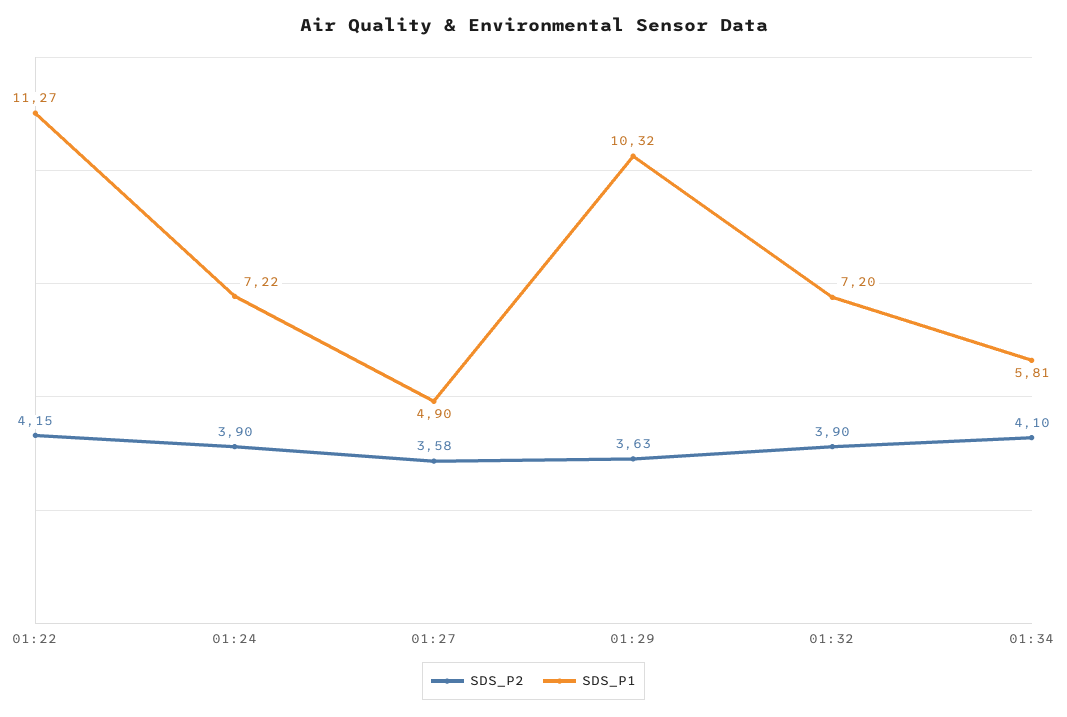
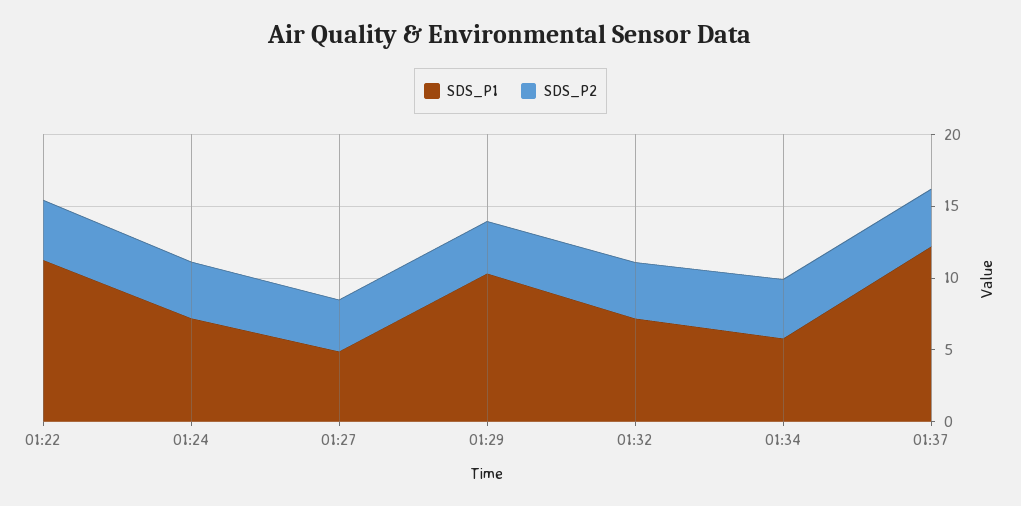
SDS_P1, 01:37: none -> 12
SDS_P2, 01:37: none -> 4

